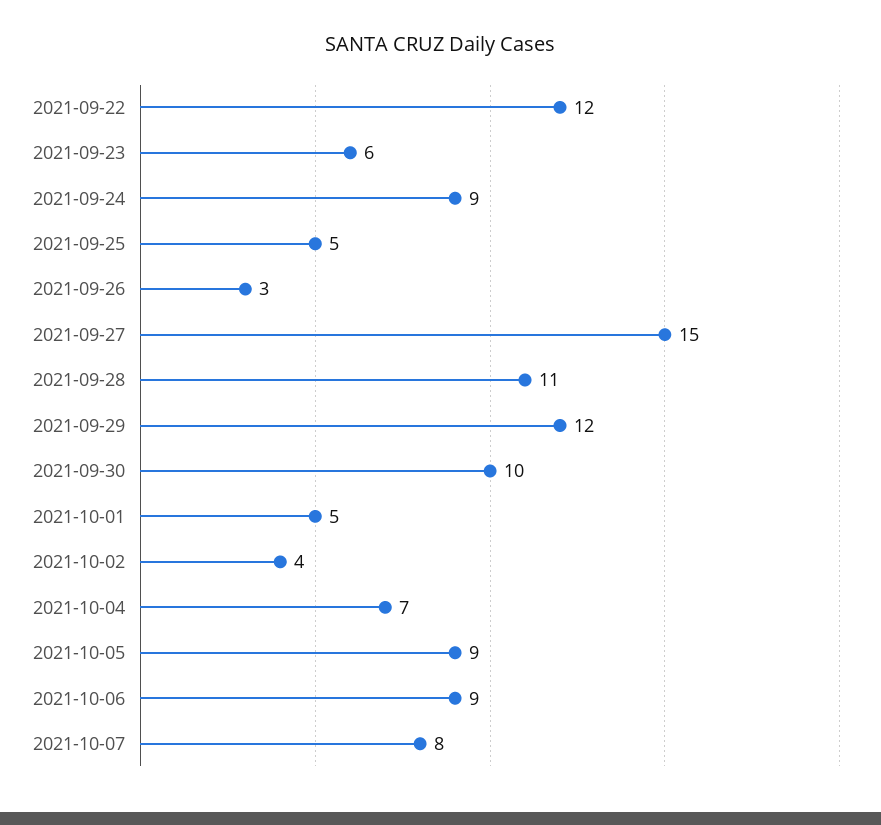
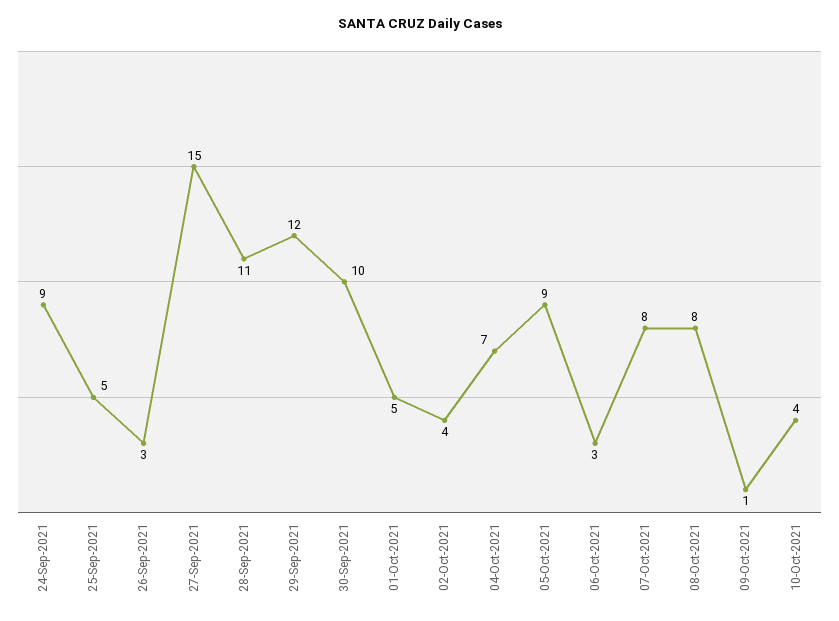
2021-09-22: 12 -> none
2021-09-23: 6 -> none
2021-10-06: 9 -> 3
08-Oct-2021: none -> 8
09-Oct-2021: none -> 1
10-Oct-2021: none -> 4

